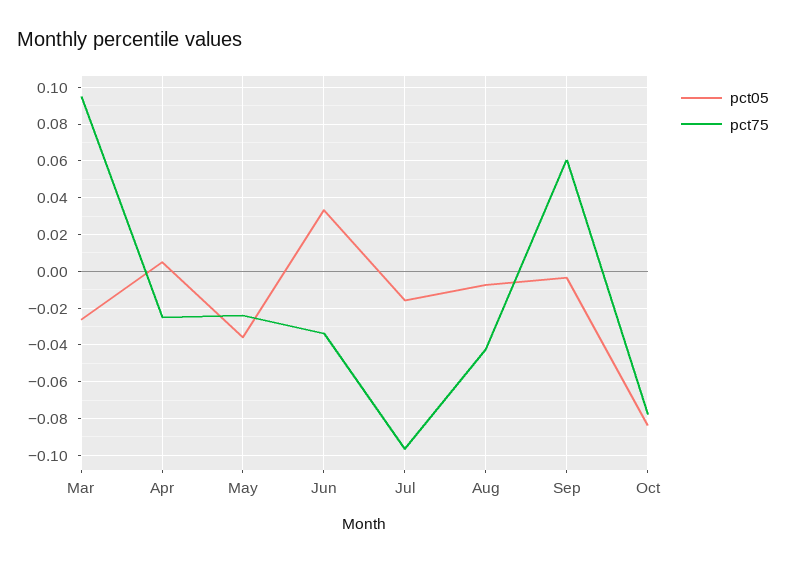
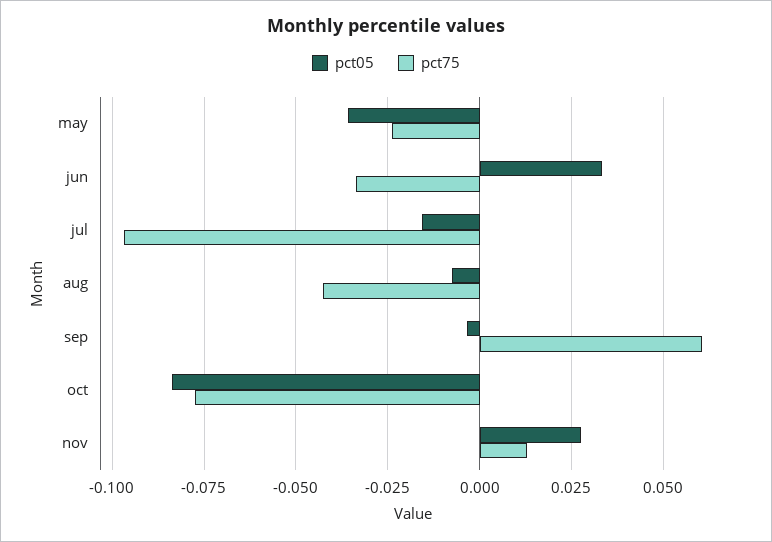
pct05, Mar: -0.025 -> none
pct75, Mar: 0.095 -> none
pct05, Apr: 0.005 -> none
pct75, Apr: -0.025 -> none
pct05, nov: none -> 0.0275
pct75, nov: none -> 0.0125

